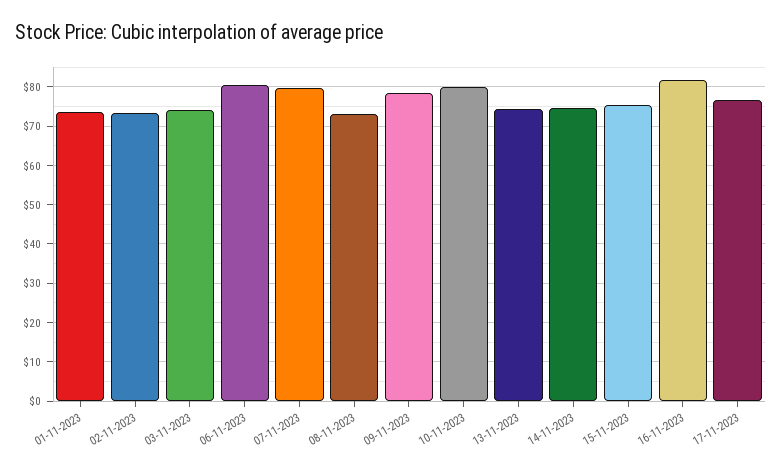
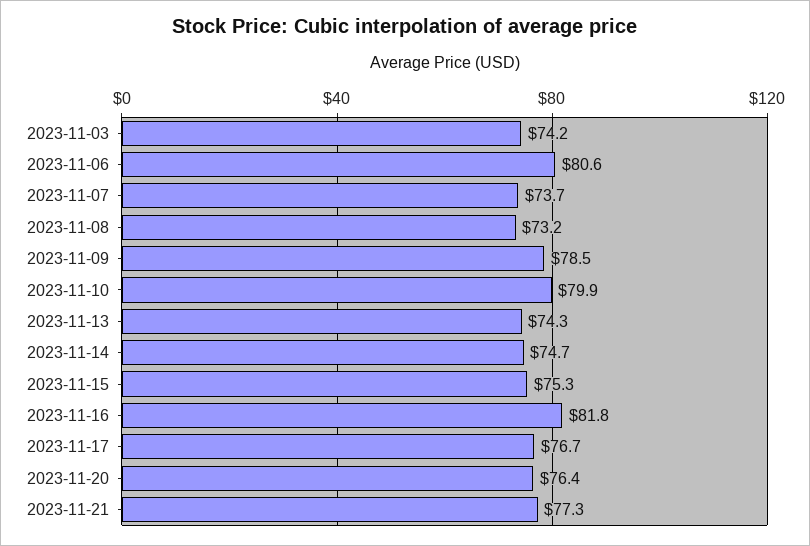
01-11-2023: 74 -> none
02-11-2023: 74 -> none
07-11-2023: 80 -> 73.7
2023-11-20: none -> 76.4
2023-11-21: none -> 77.3

